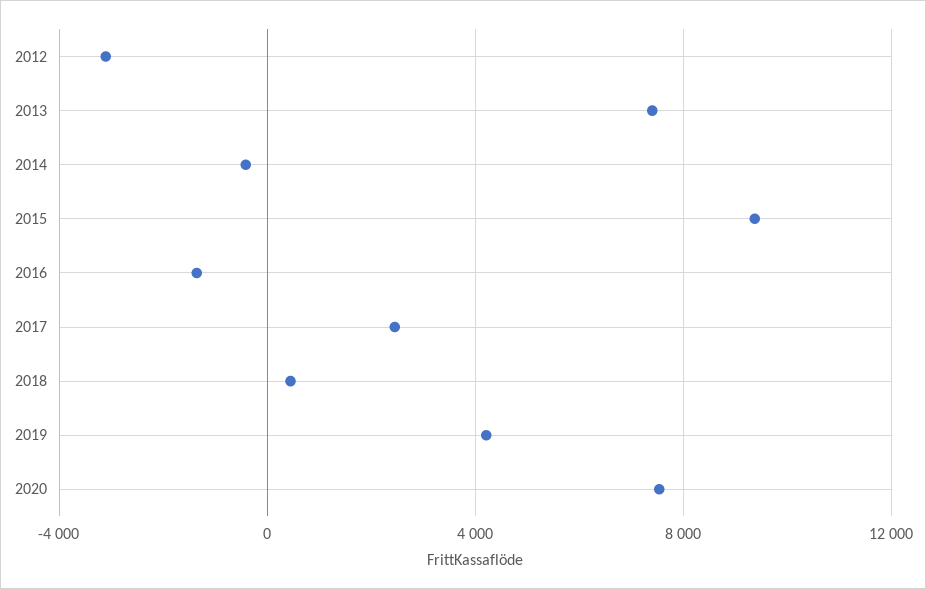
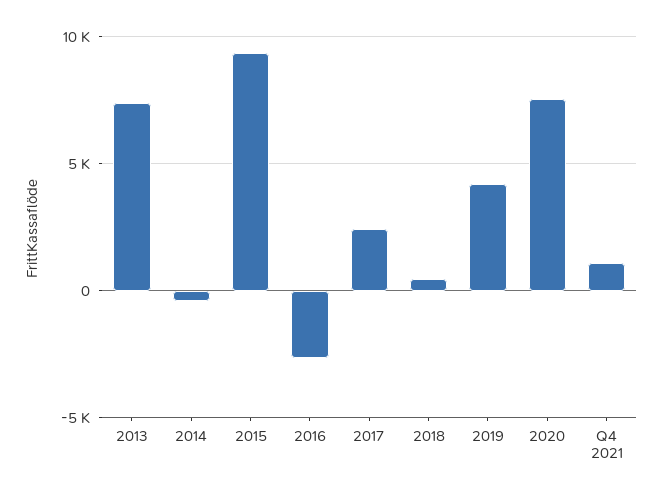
2012: -3000 -> none
2016: -1500 -> -2500
Q4 2021: none -> 1000

